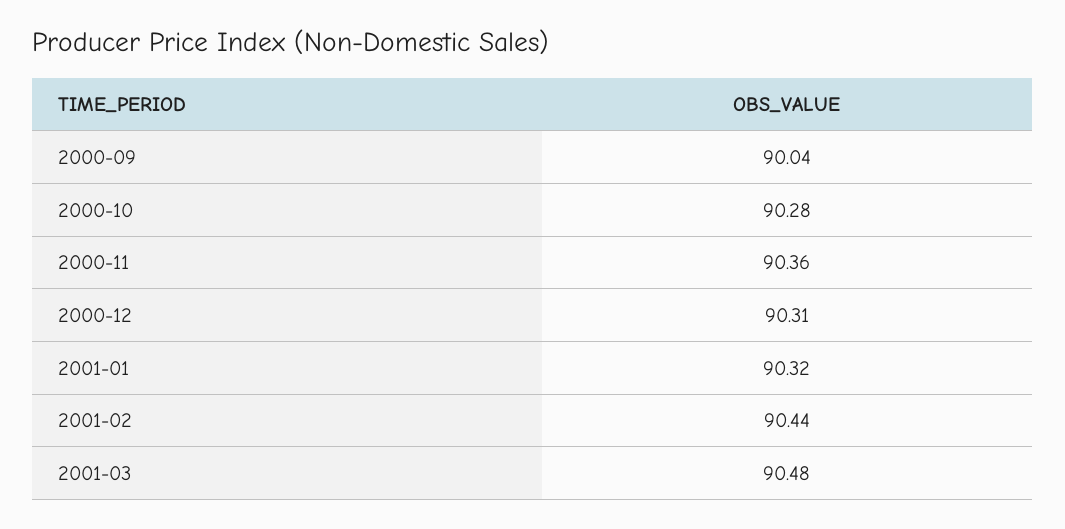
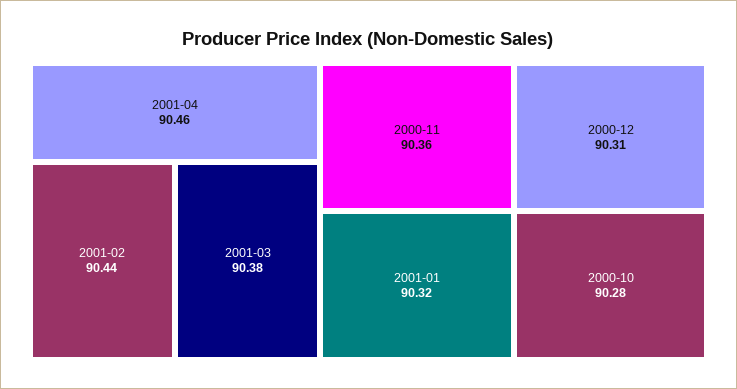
2000-09: 90.04 -> none
2001-03: 90.48 -> 90.38
2001-04: none -> 90.46

